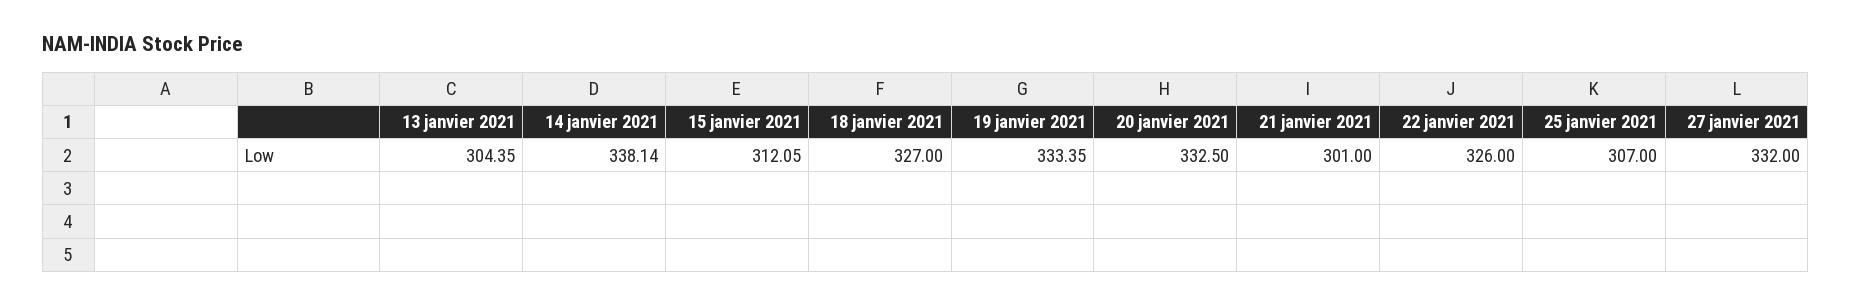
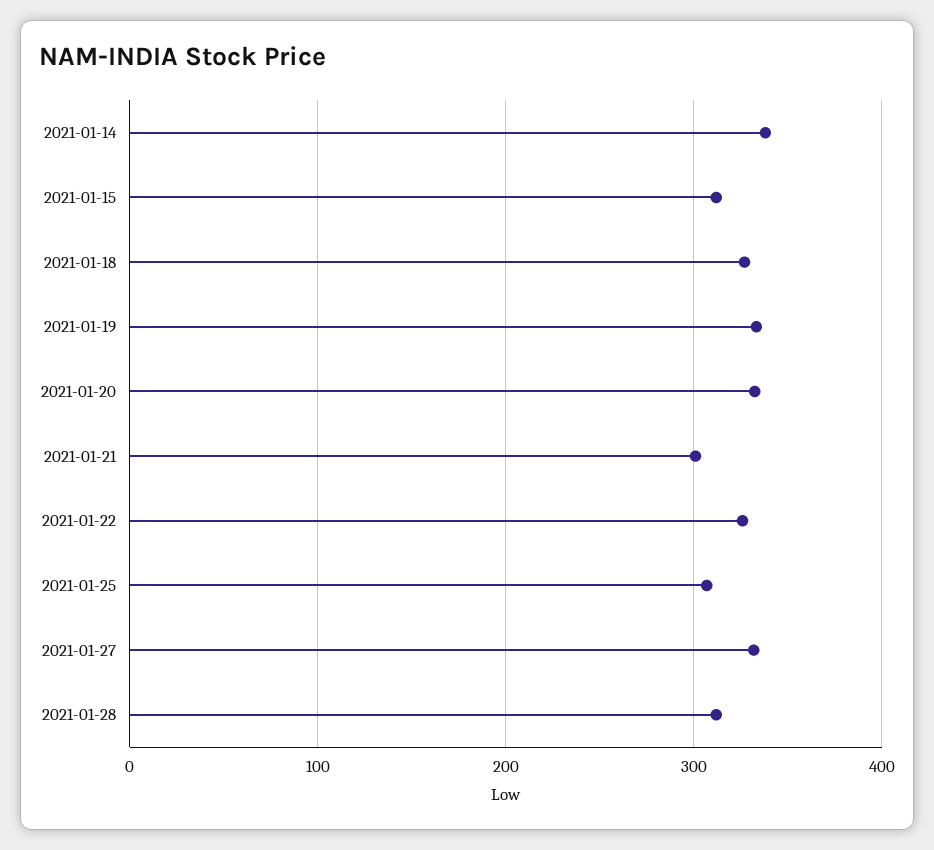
13 janvier 2021: 304.35 -> none
2021-01-28: none -> 310

